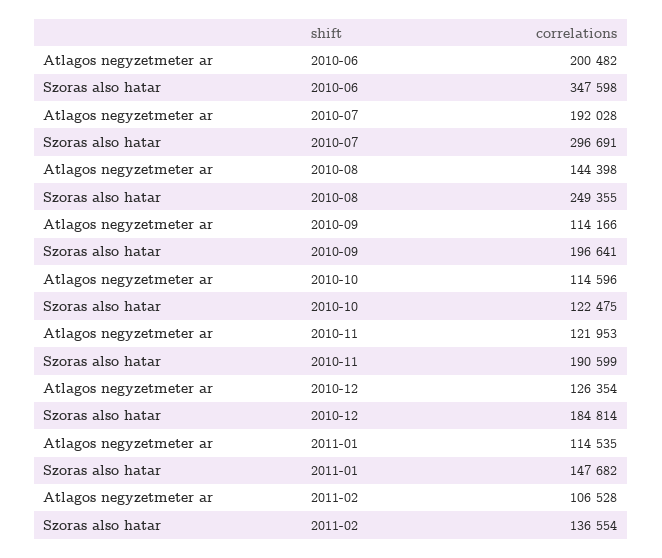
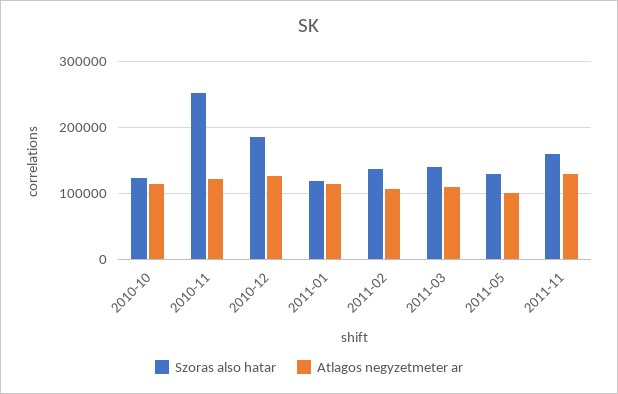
Atlagos negyzetmeter ar, 2010-06: 200482 -> none
Szoras also hatar, 2010-06: 347598 -> none
Atlagos negyzetmeter ar, 2010-07: 192028 -> none
Szoras also hatar, 2010-07: 296691 -> none
Atlagos negyzetmeter ar, 2010-08: 144398 -> none
Szoras also hatar, 2010-08: 249355 -> none
Atlagos negyzetmeter ar, 2010-09: 114166 -> none
Szoras also hatar, 2010-09: 196641 -> none
Szoras also hatar, 2010-11: 190599 -> 250000
Szoras also hatar, 2011-01: 147682 -> 120000
Szoras also hatar, 2011-03: none -> 140000
Atlagos negyzetmeter ar, 2011-03: none -> 110000
Szoras also hatar, 2011-05: none -> 130000
Atlagos negyzetmeter ar, 2011-05: none -> 100000
Szoras also hatar, 2011-11: none -> 160000
Atlagos negyzetmeter ar, 2011-11: none -> 130000

